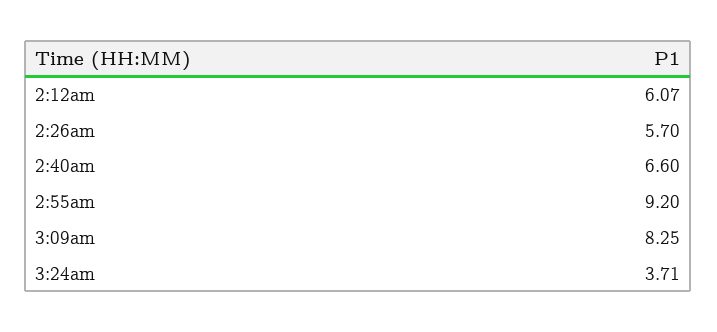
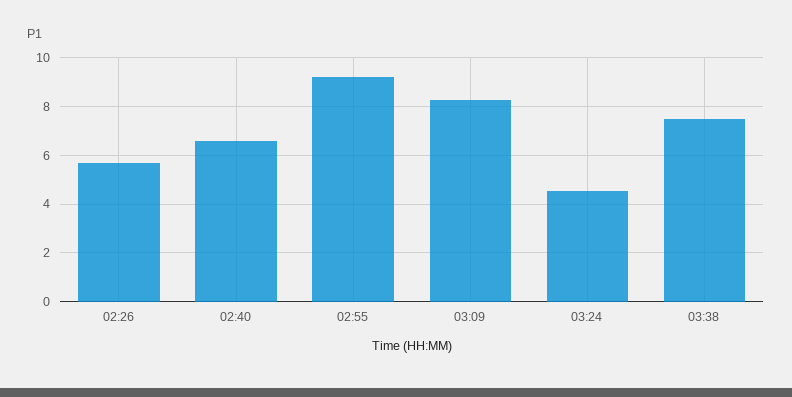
2:12am: 6.07 -> none
3:24am: 3.71 -> 4.5
03:38: none -> 7.5

